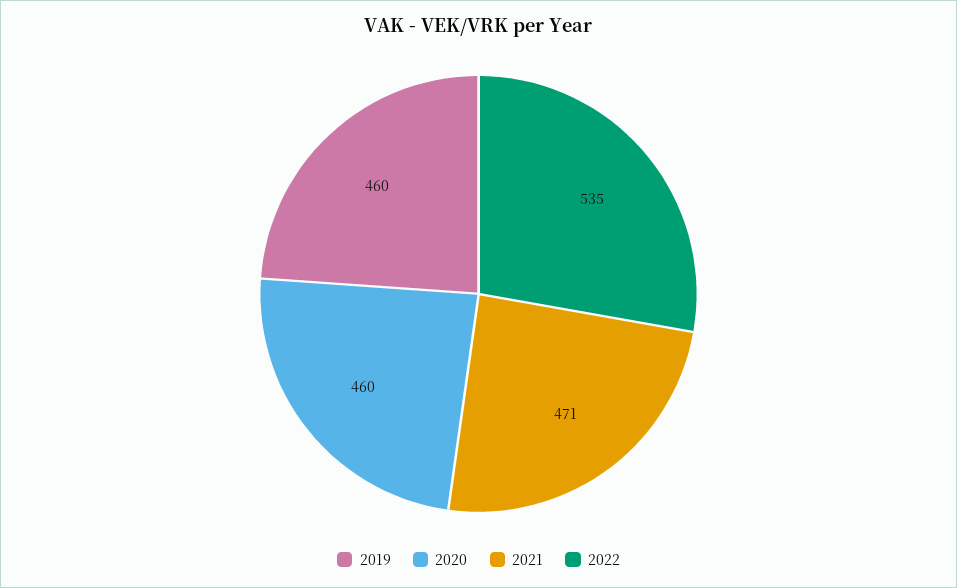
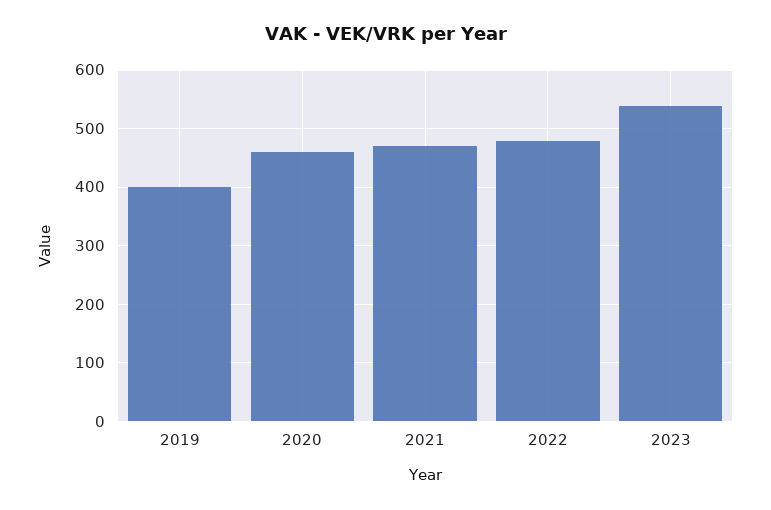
2019: 460 -> 400
2022: 535 -> 480
2023: none -> 540

